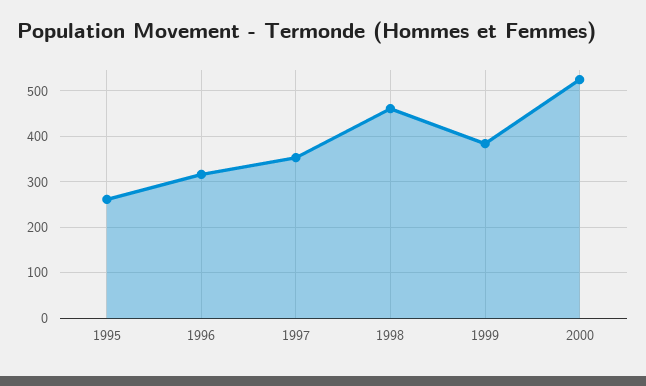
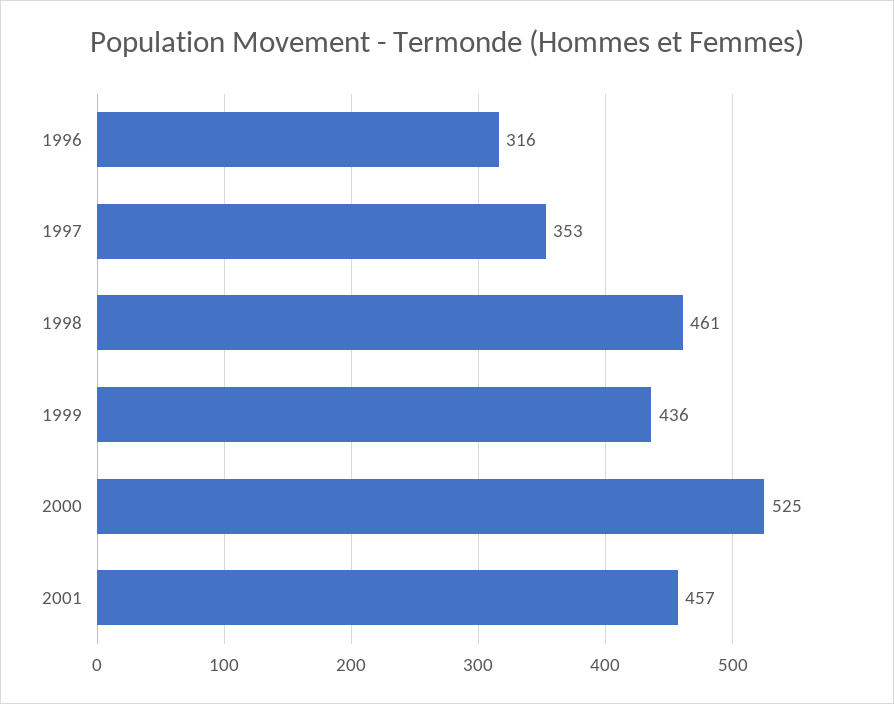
1995: 260 -> none
1999: 380 -> 436
2001: none -> 457

